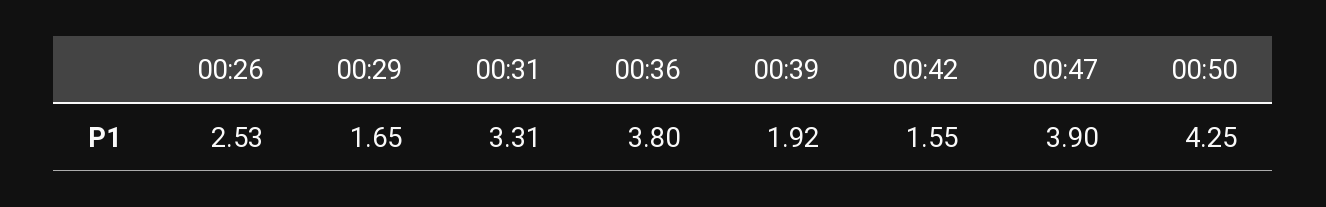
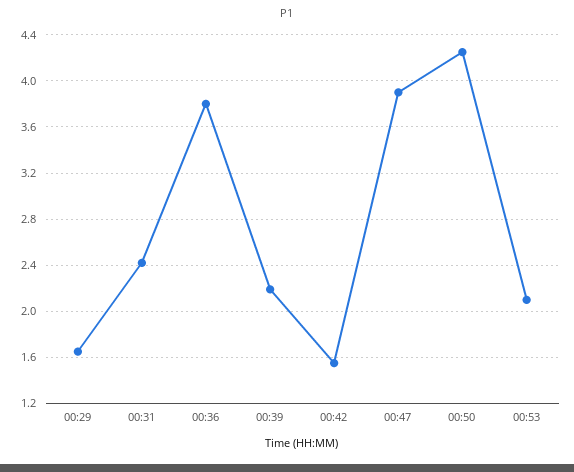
00:26: 2.53 -> none
00:31: 3.31 -> 2.4
00:39: 1.92 -> 2.2
00:53: none -> 2.1

